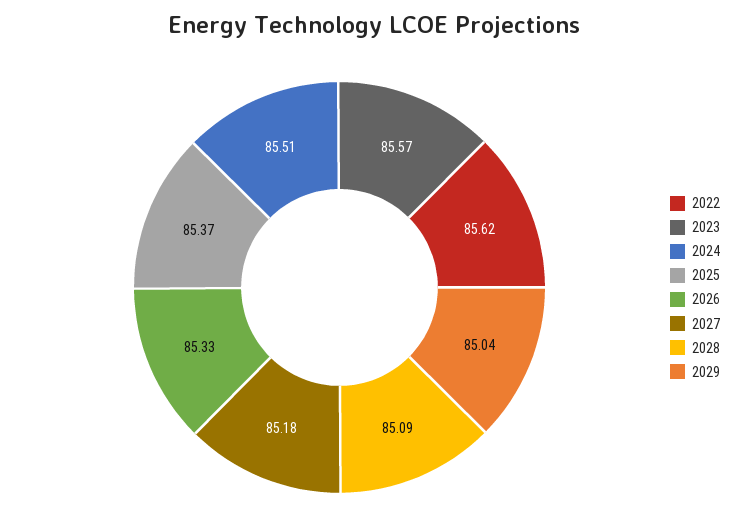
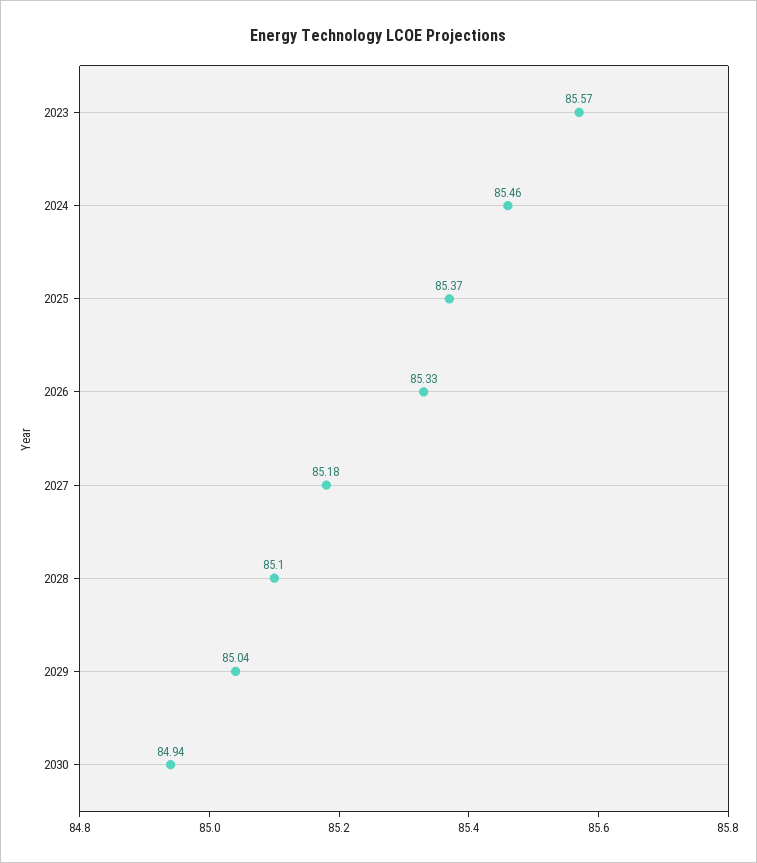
2022: 85.62 -> none
2024: 85.51 -> 85.46
2028: 85.09 -> 85.1
2030: none -> 84.94

